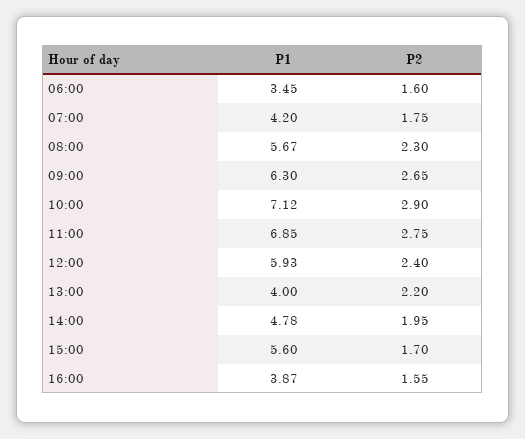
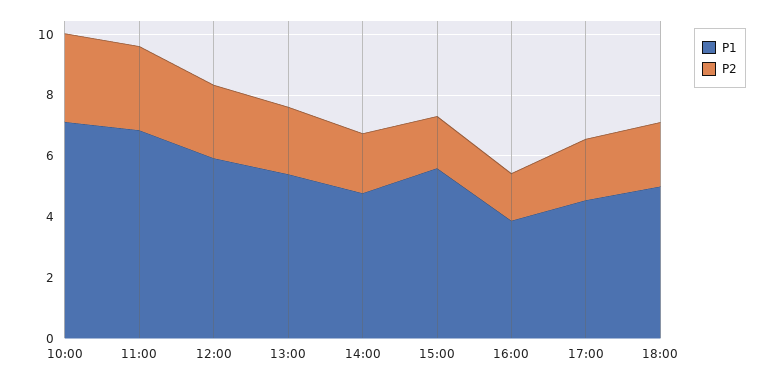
P1, 06:00: 3.45 -> none
P2, 06:00: 1.6 -> none
P1, 07:00: 4.2 -> none
P2, 07:00: 1.75 -> none
P1, 08:00: 5.67 -> none
P2, 08:00: 2.3 -> none
P1, 09:00: 6.3 -> none
P2, 09:00: 2.65 -> none
P1, 13:00: 4 -> 5.5
P1, 17:00: none -> 4.5
P2, 17:00: none -> 2
P1, 18:00: none -> 5
P2, 18:00: none -> 2

